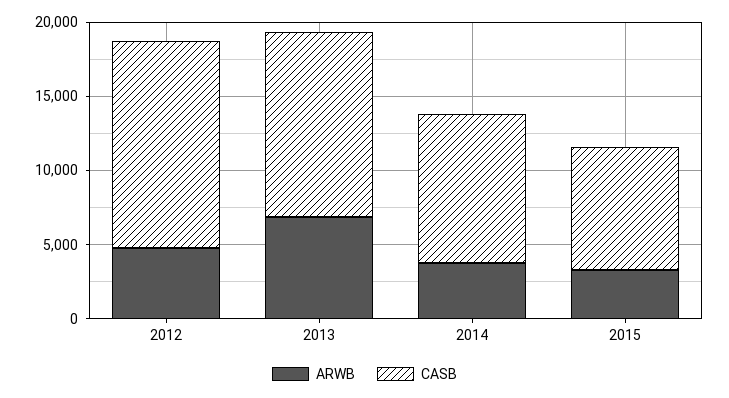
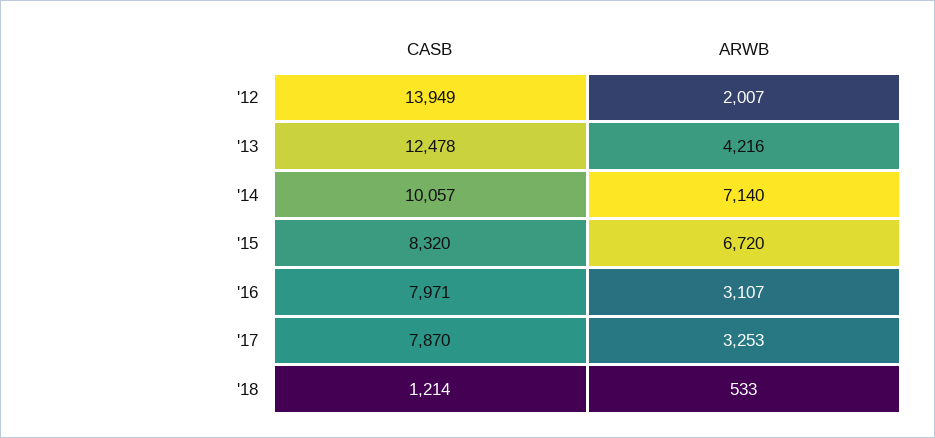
ARWB, 2012: 5000 -> 2007
ARWB, 2013: 7000 -> 4216
ARWB, 2014: 4000 -> 7140
ARWB, 2015: 3000 -> 6720
CASB, '16: none -> 7971
ARWB, '16: none -> 3107
CASB, '17: none -> 7870
ARWB, '17: none -> 3253
CASB, '18: none -> 1214
ARWB, '18: none -> 533

